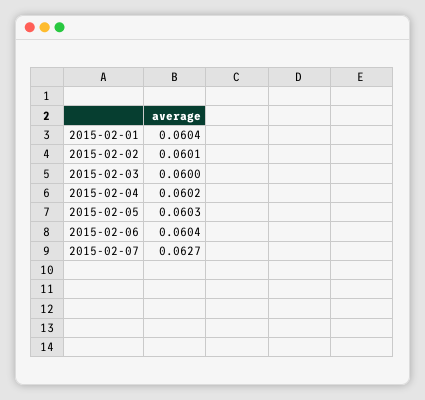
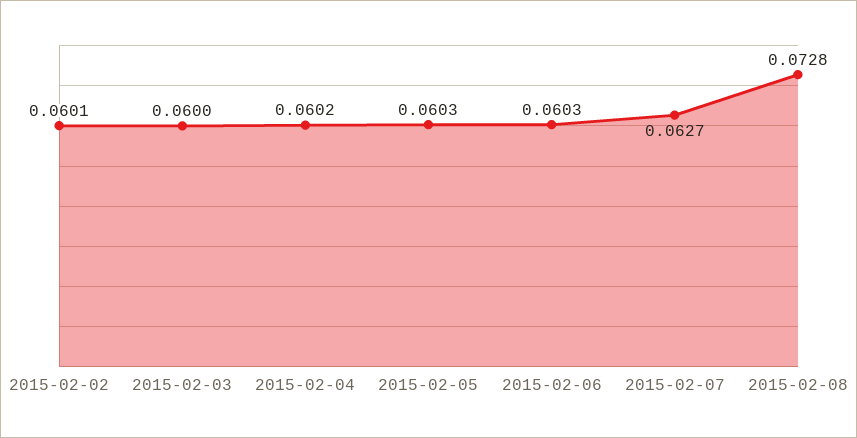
2015-02-01: 0.0604 -> none
2015-02-06: 0.0604 -> 0.0603
2015-02-08: none -> 0.0728

